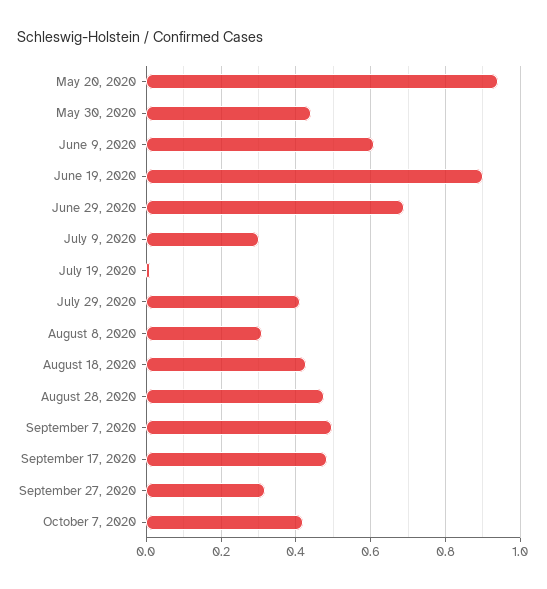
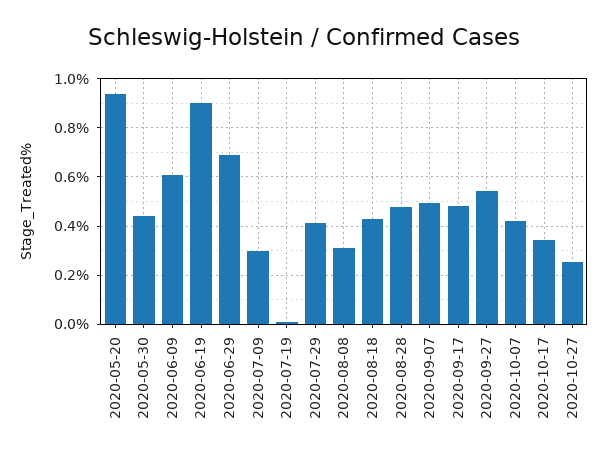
September 27, 2020: 0.32 -> 0.55
2020-10-17: none -> 0.35
2020-10-27: none -> 0.25

